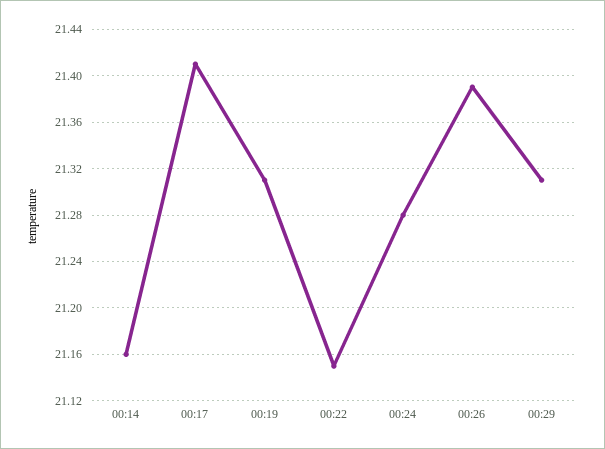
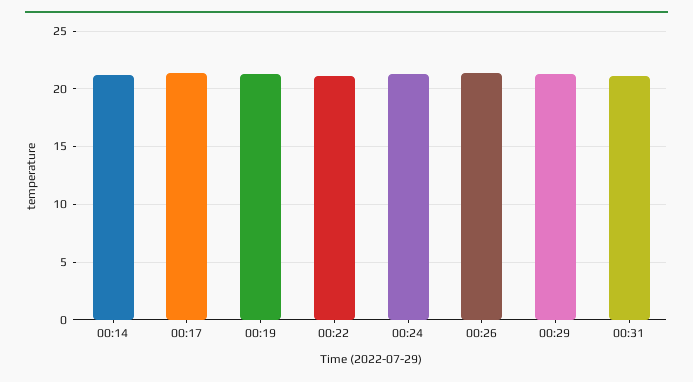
00:31: none -> 21

